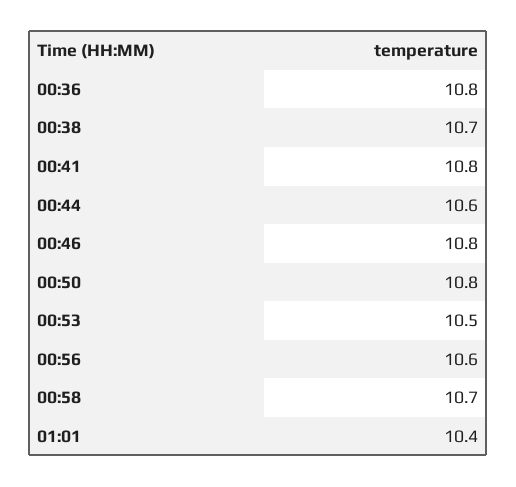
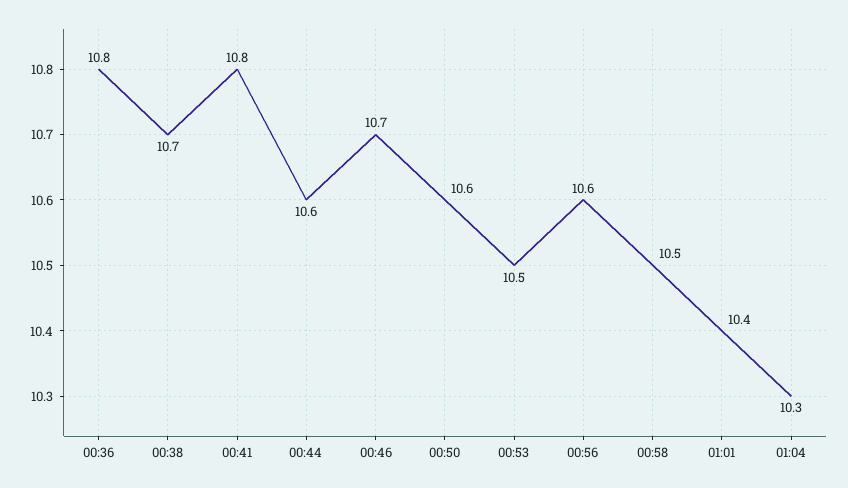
00:46: 10.8 -> 10.7
00:50: 10.8 -> 10.6
00:58: 10.7 -> 10.5
01:04: none -> 10.3

